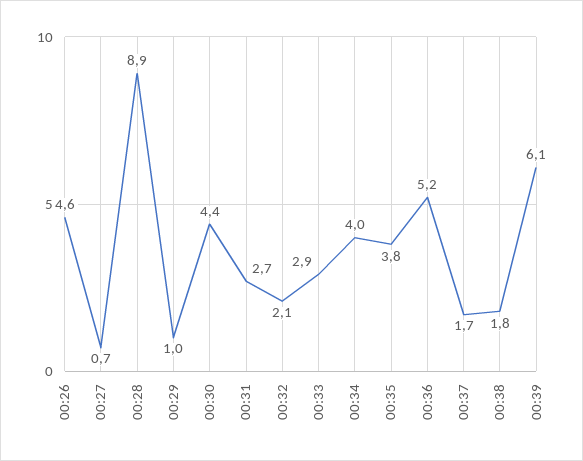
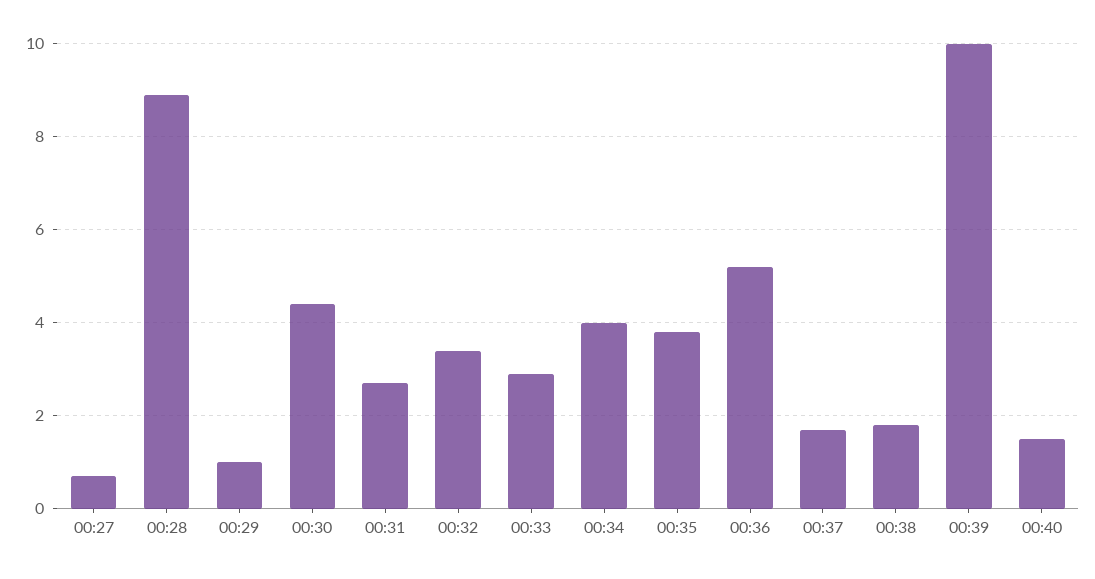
00:26: 4.6 -> none
00:32: 2.1 -> 3.5
00:39: 6.1 -> 10
00:40: none -> 1.5

